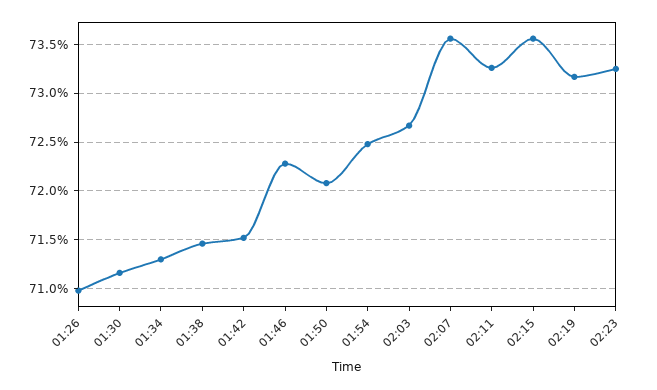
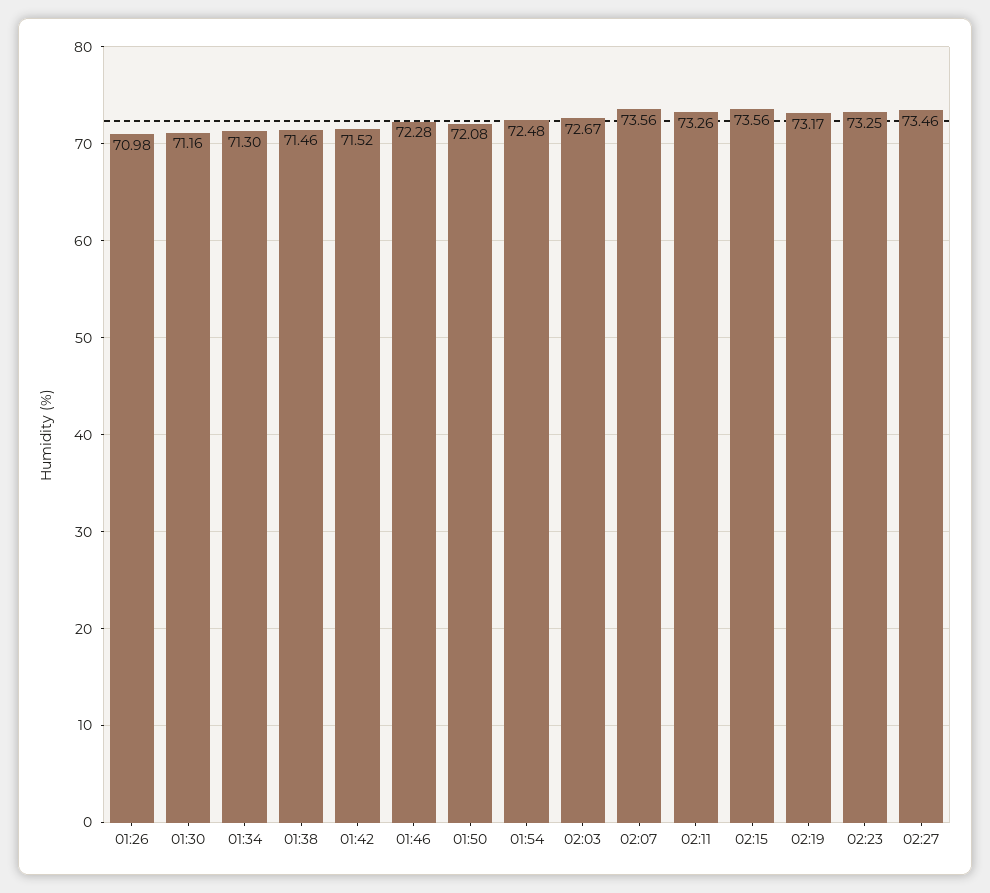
02:27: none -> 73.46

